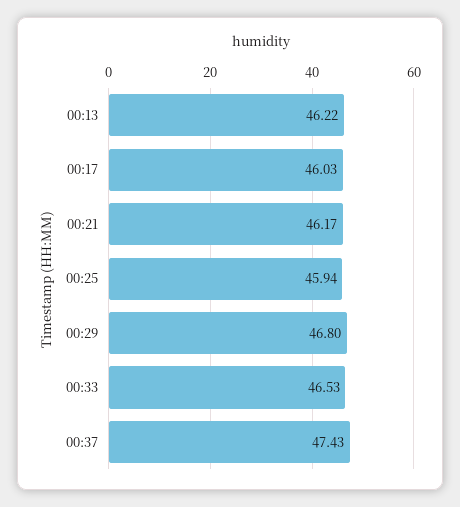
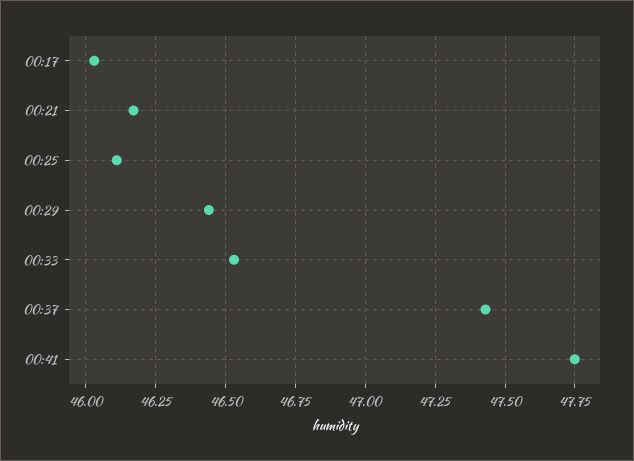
00:13: 46.22 -> none
00:25: 45.94 -> 46.1
00:29: 46.8 -> 46.45
00:41: none -> 47.75

